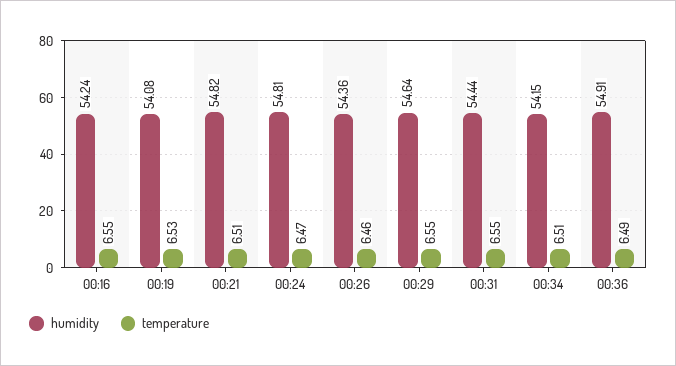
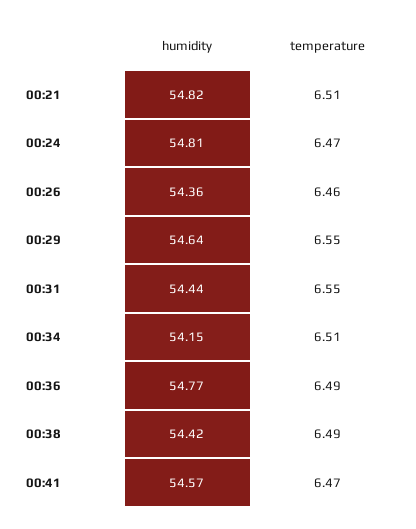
humidity, 00:16: 54.24 -> none
temperature, 00:16: 6.55 -> none
humidity, 00:19: 54.08 -> none
temperature, 00:19: 6.53 -> none
humidity, 00:36: 54.91 -> 54.77
humidity, 00:38: none -> 54.42
temperature, 00:38: none -> 6.49
humidity, 00:41: none -> 54.57
temperature, 00:41: none -> 6.47

